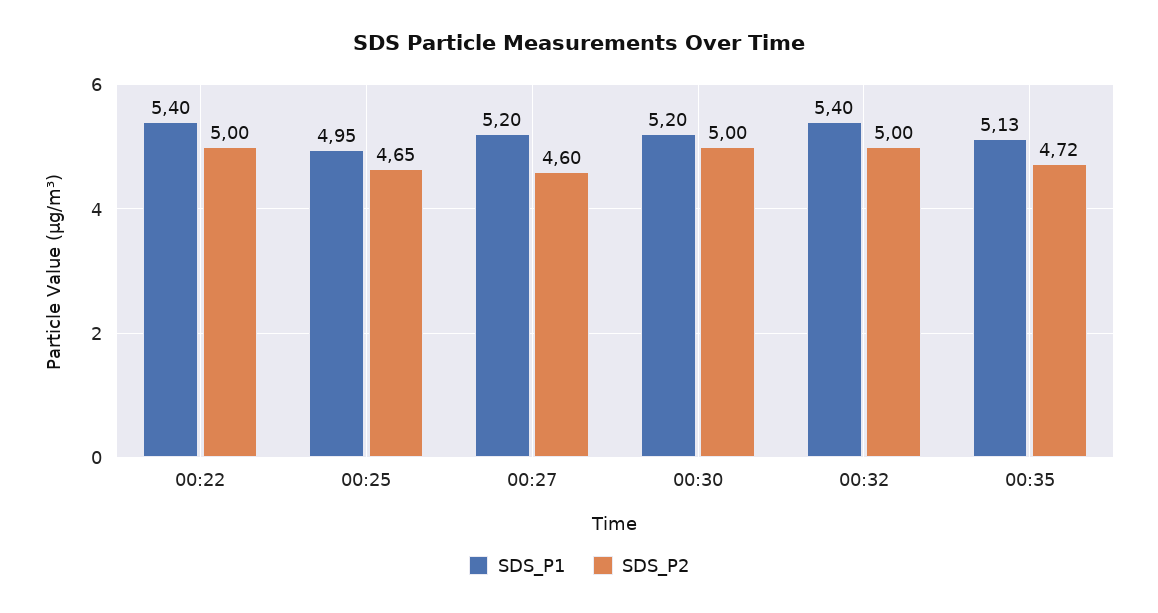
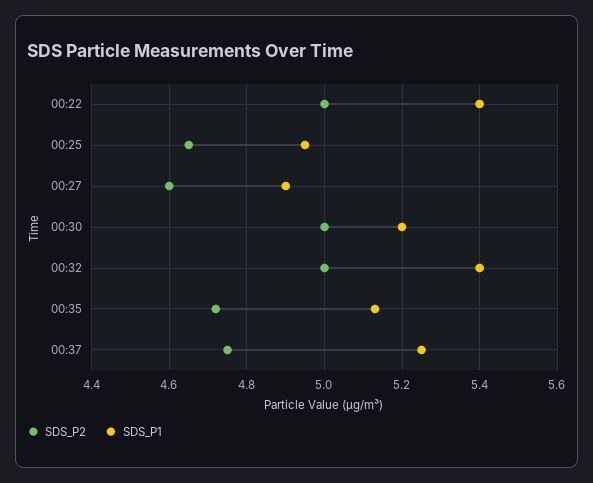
SDS_P1, 00:27: 5.2 -> 4.9
SDS_P2, 00:37: none -> 4.75
SDS_P1, 00:37: none -> 5.25

